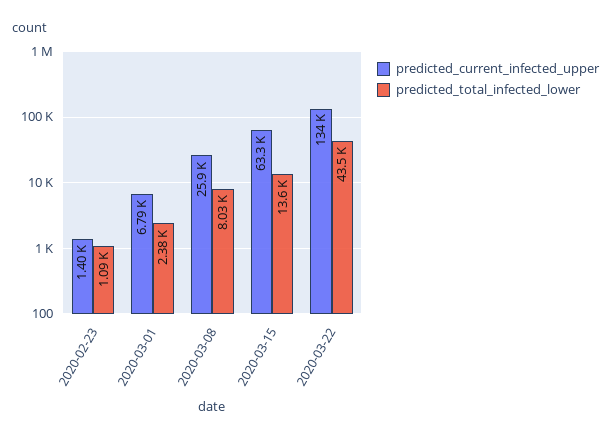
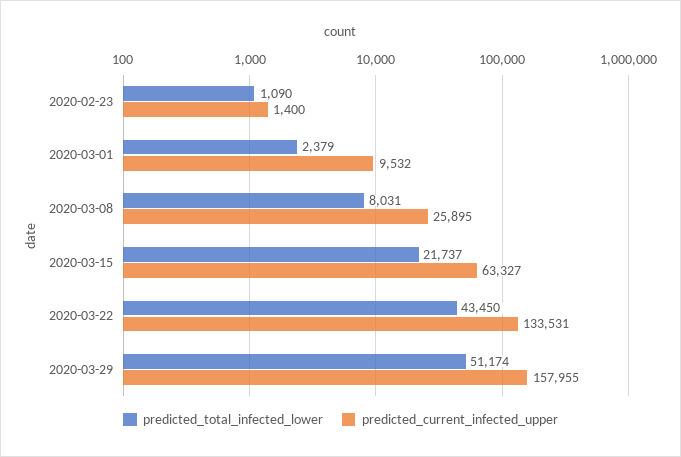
predicted_current_infected_upper, 2020-03-01: 6790 -> 9532
predicted_total_infected_lower, 2020-03-15: 13600 -> 21737
predicted_total_infected_lower, 2020-03-29: none -> 51174
predicted_current_infected_upper, 2020-03-29: none -> 157955

